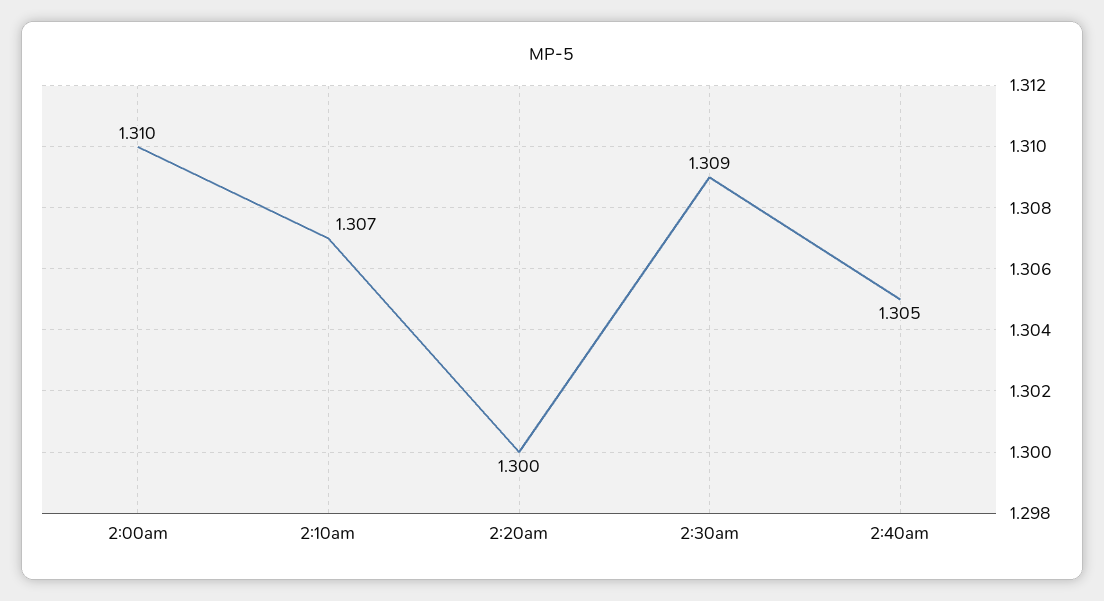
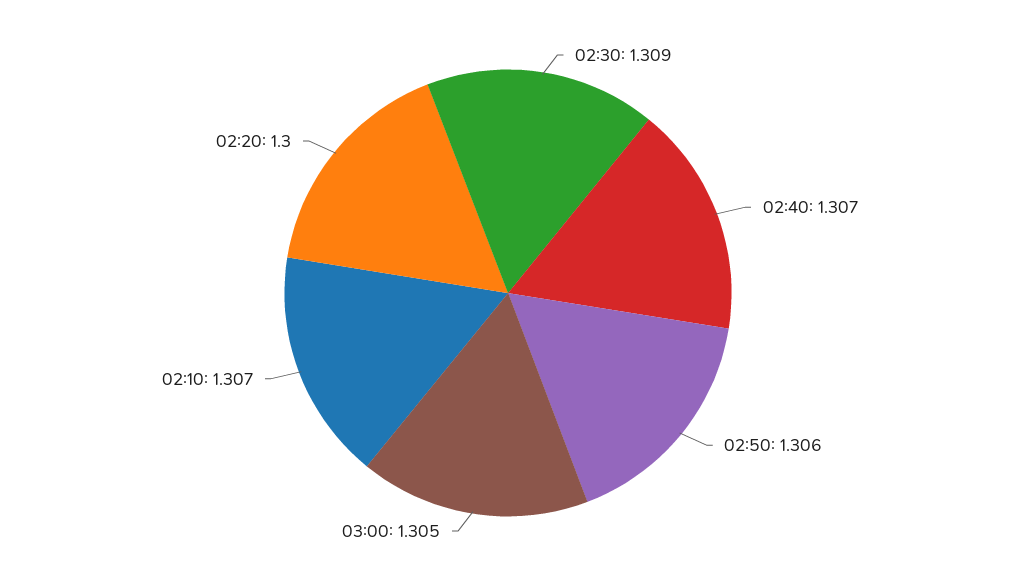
2:00am: 1.31 -> none
2:40am: 1.305 -> 1.307
02:50: none -> 1.306
03:00: none -> 1.305

